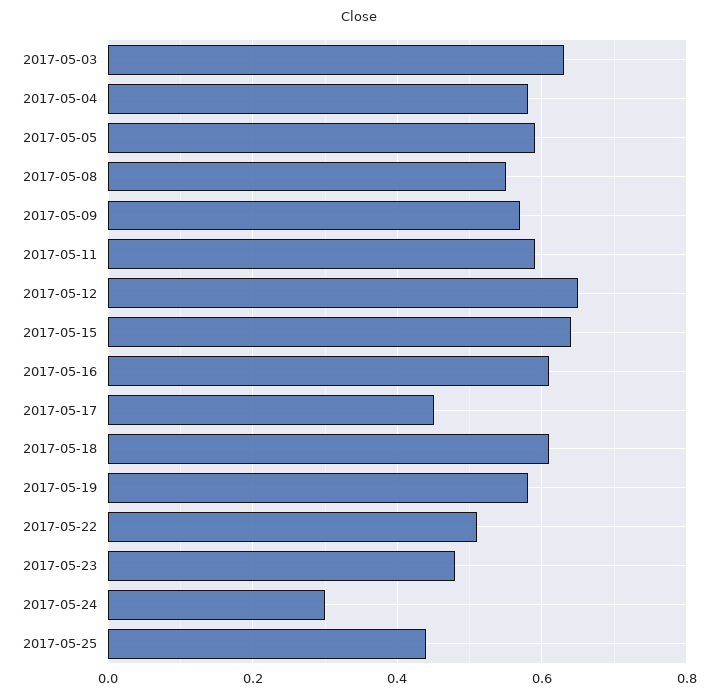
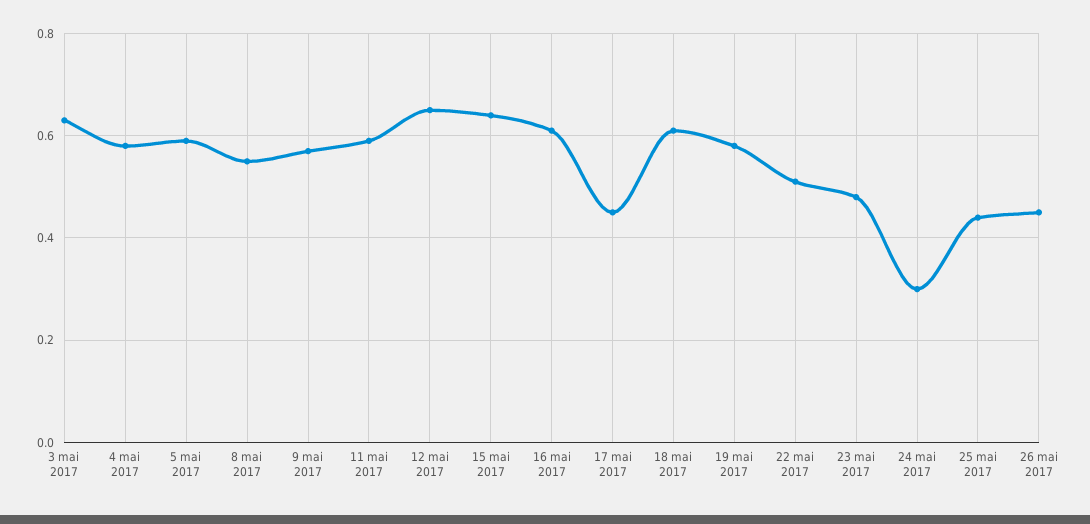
26 mai 2017: none -> 0.45

